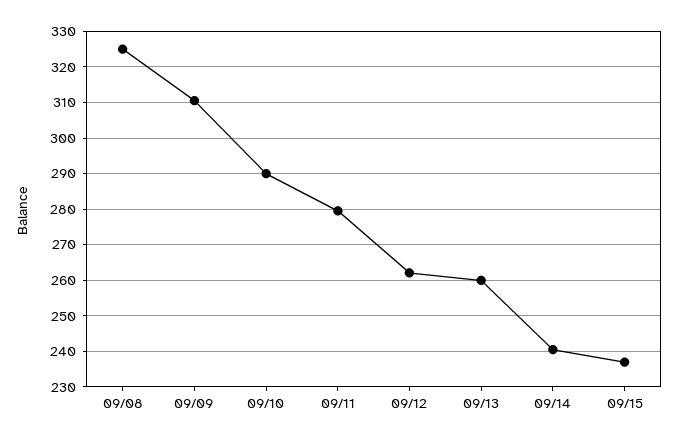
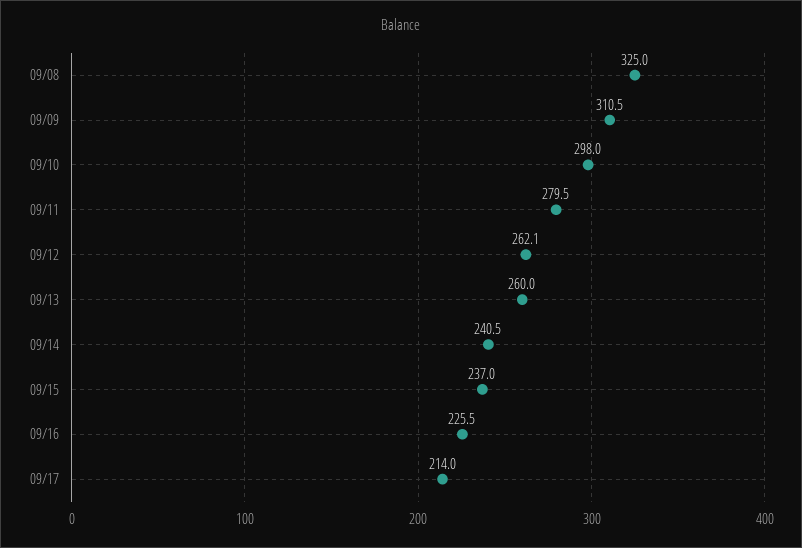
09/10: 290 -> 298
09/16: none -> 225.5
09/17: none -> 214

